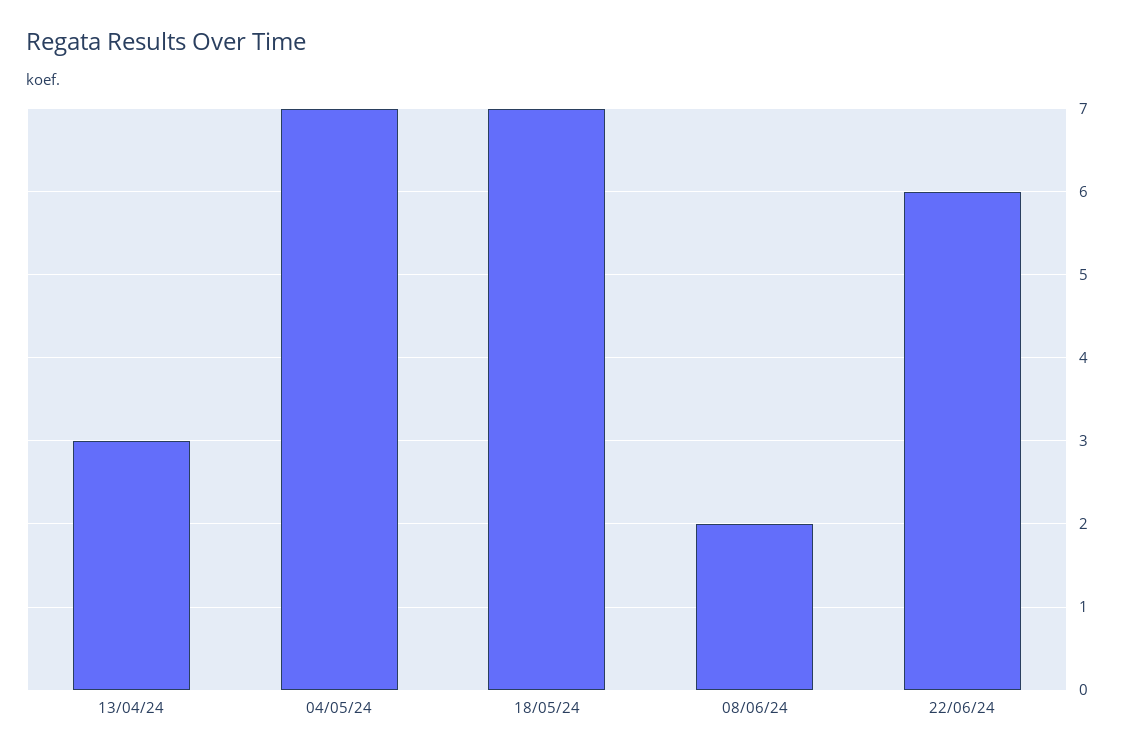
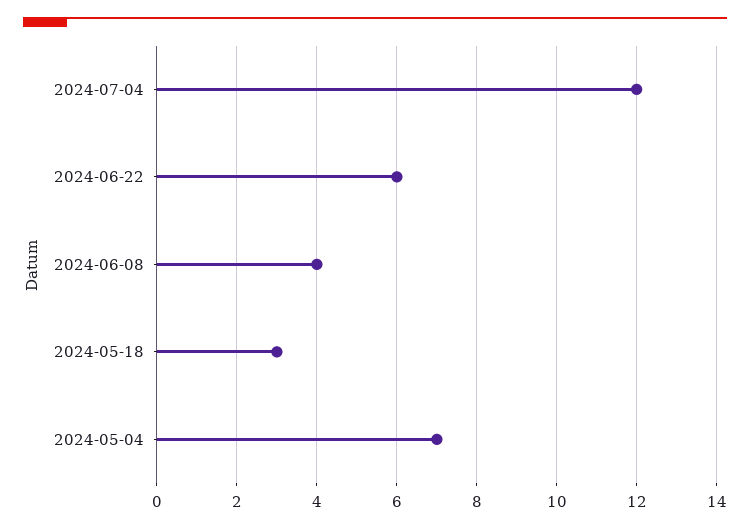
13/04/24: 3 -> none
18/05/24: 7 -> 3
08/06/24: 2 -> 4
2024-07-04: none -> 12

